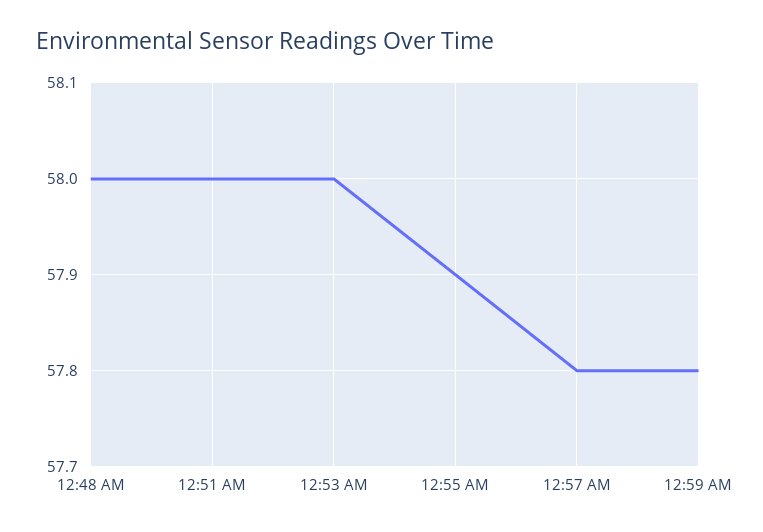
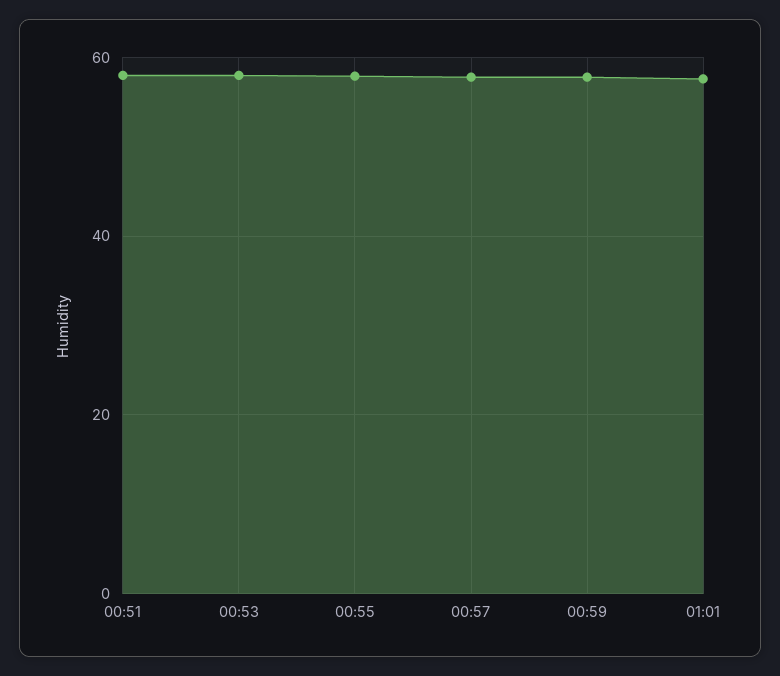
12:48 AM: 58 -> none
01:01: none -> 58

